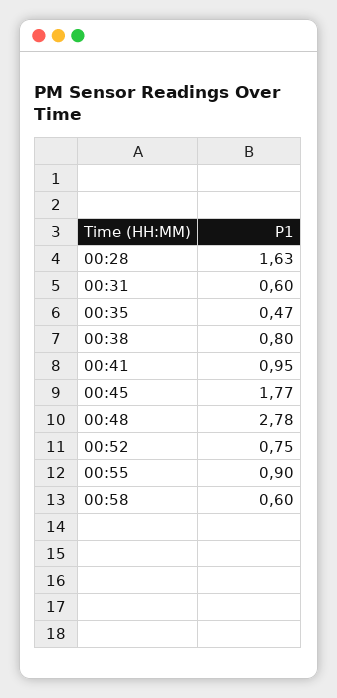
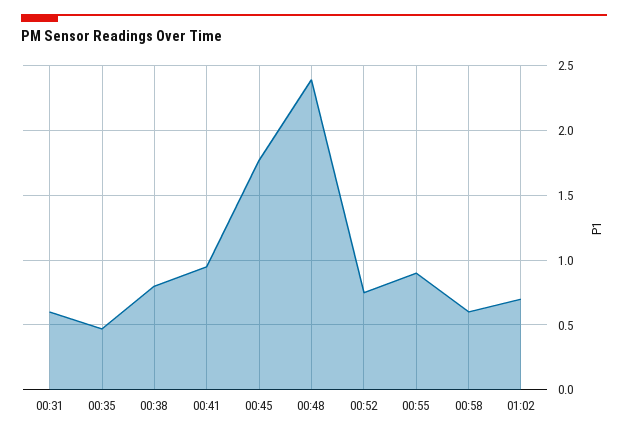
00:28: 1.63 -> none
00:48: 2.78 -> 2.4
01:02: none -> 0.7

